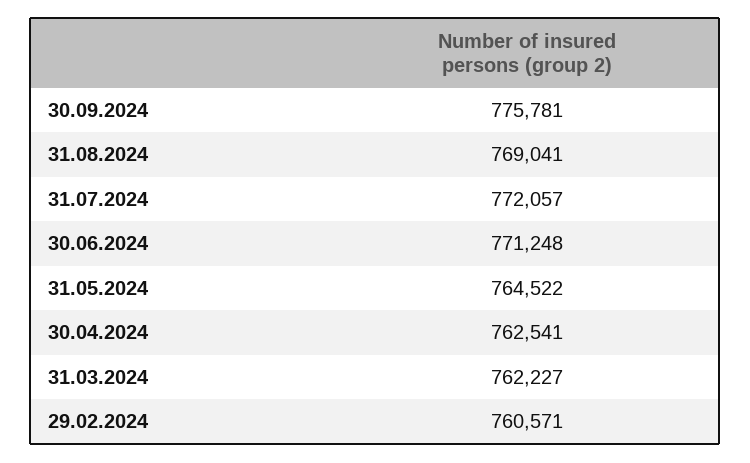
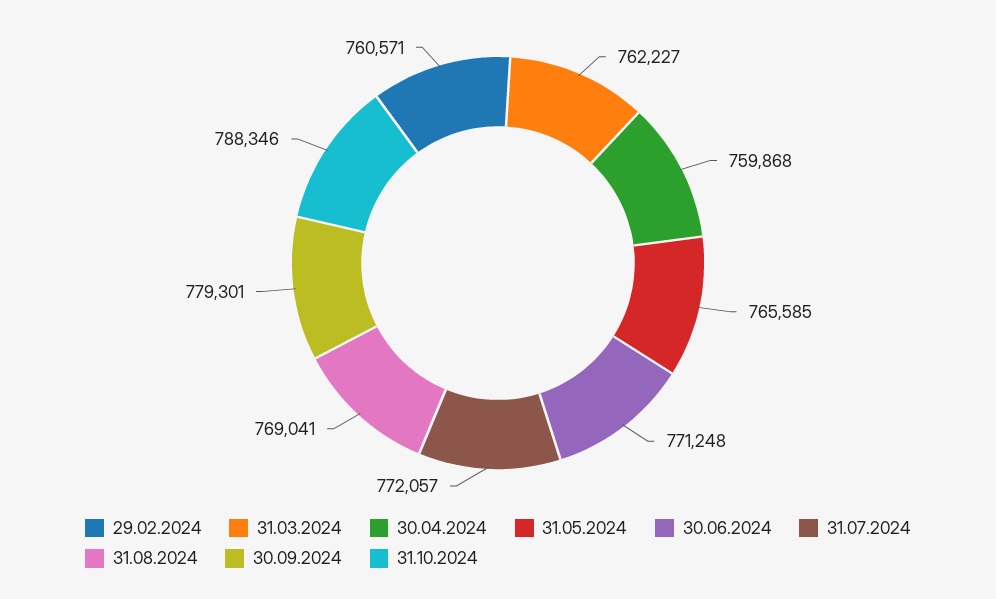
30.09.2024: 775781 -> 779301
31.05.2024: 764522 -> 765585
30.04.2024: 762541 -> 759868
31.10.2024: none -> 788346

